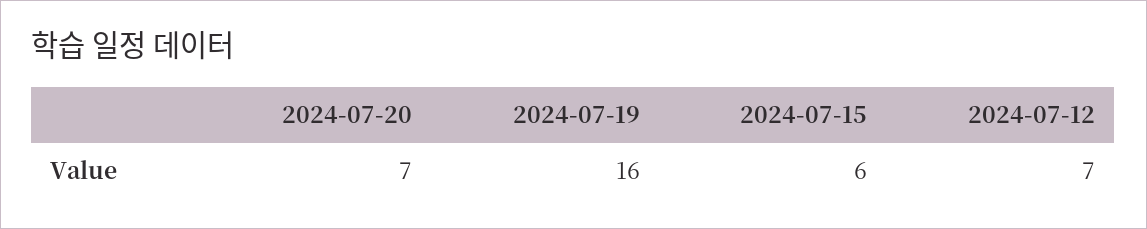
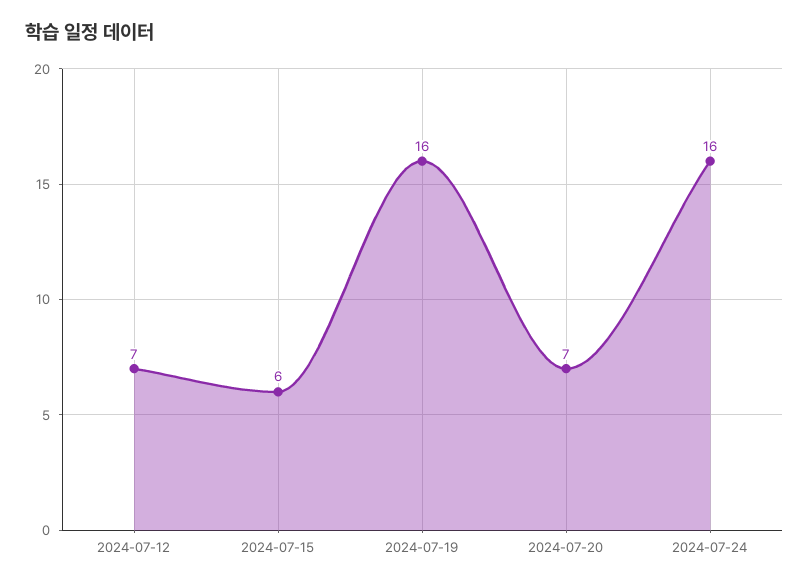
2024-07-24: none -> 16

